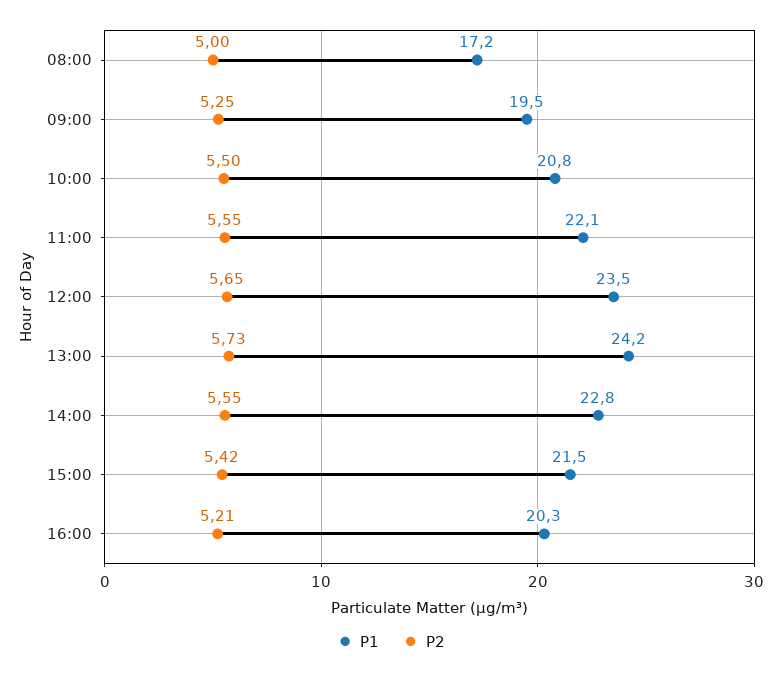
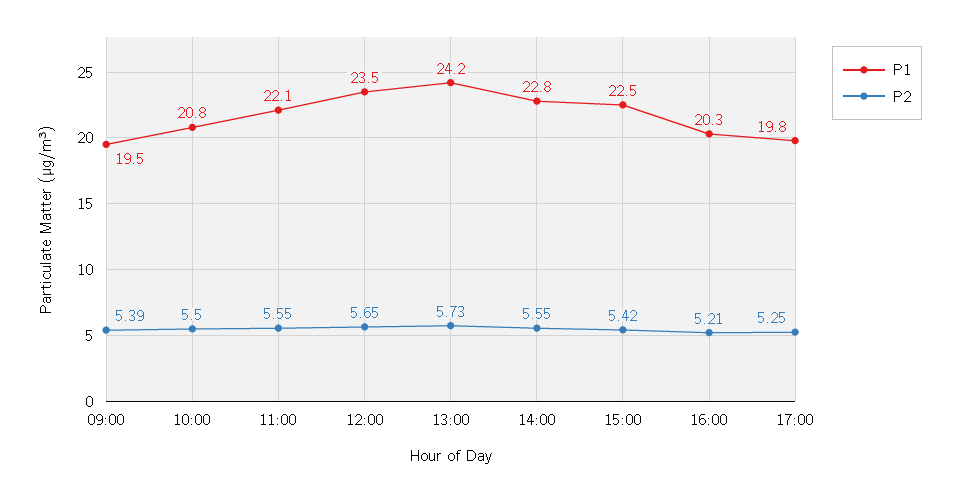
P1, 08:00: 17.2 -> none
P2, 08:00: 5 -> none
P2, 09:00: 5.25 -> 5.39
P1, 15:00: 21.5 -> 22.5
P1, 17:00: none -> 19.8
P2, 17:00: none -> 5.25

